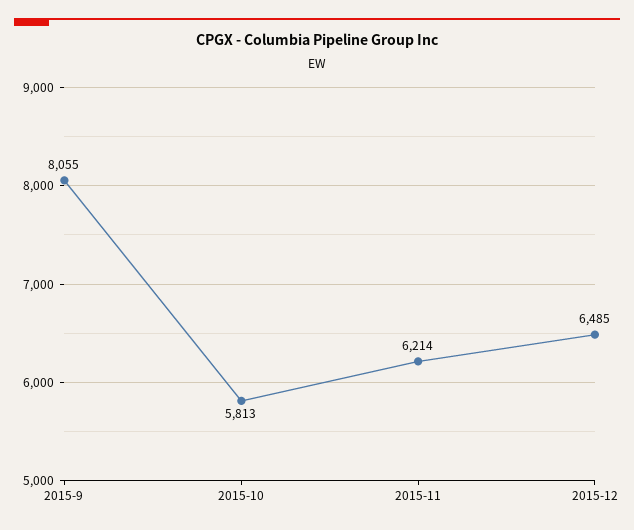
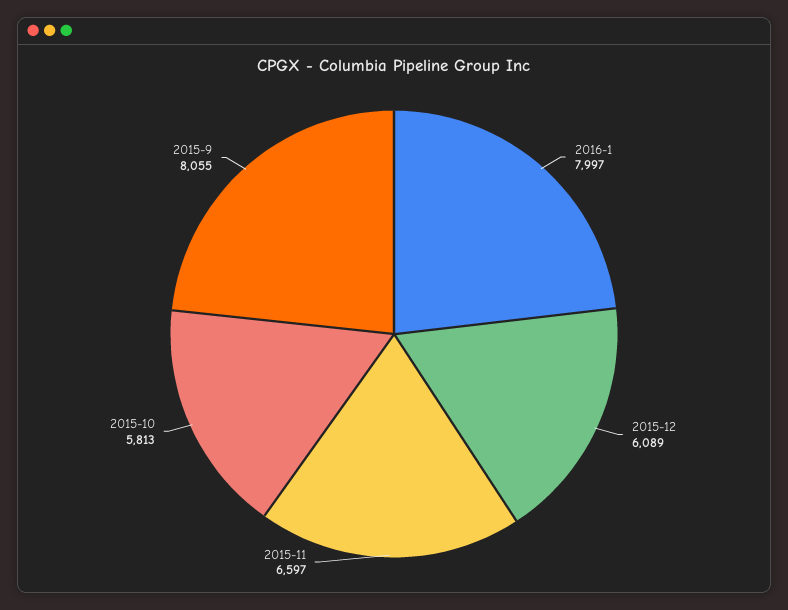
2015-11: 6214 -> 6597
2015-12: 6485 -> 6089
2016-1: none -> 7997

